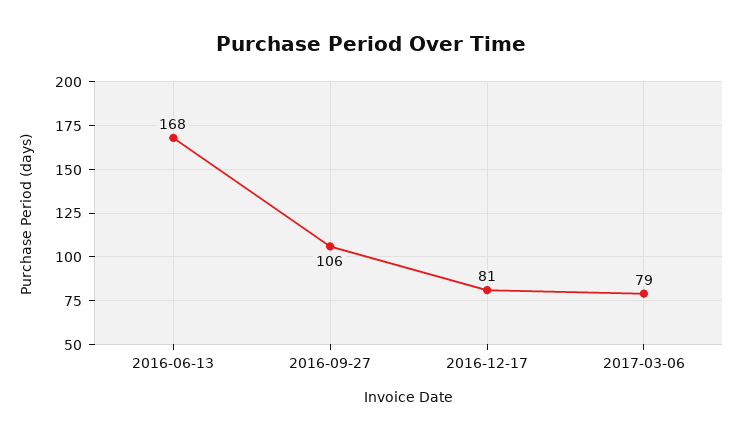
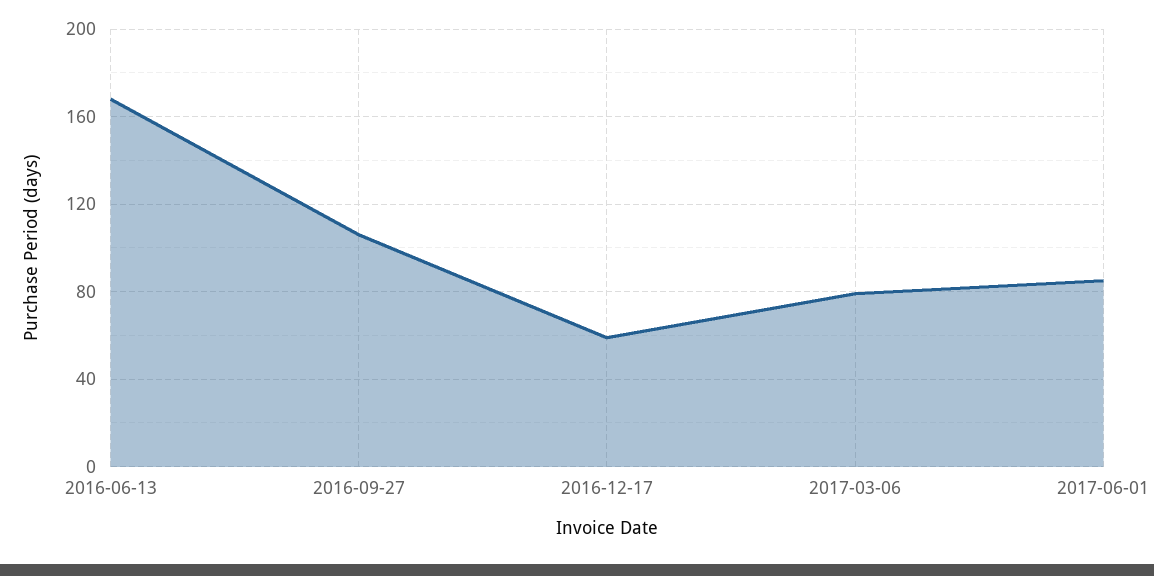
2016-12-17: 81 -> 60
2017-06-01: none -> 85

